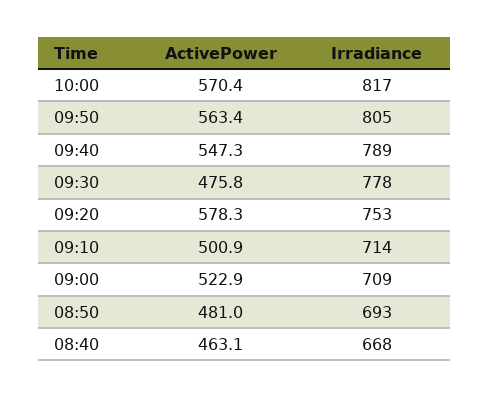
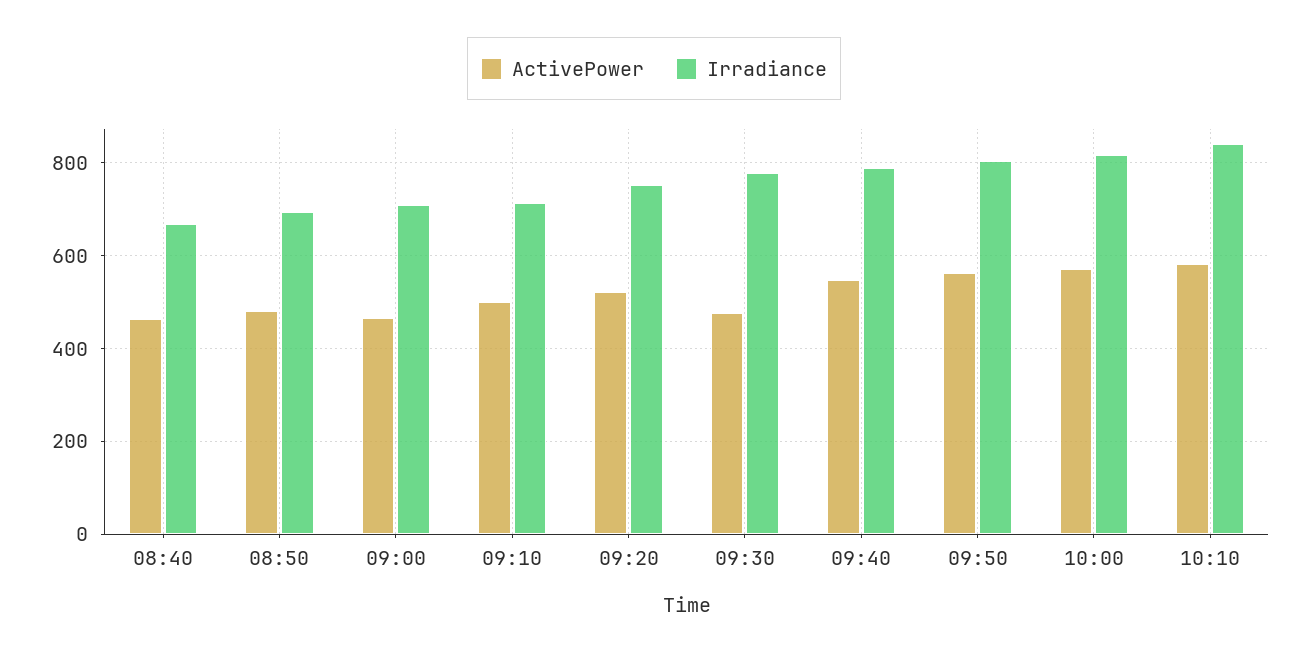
ActivePower, 09:20: 578.3 -> 520
ActivePower, 09:00: 522.9 -> 460
ActivePower, 10:10: none -> 580
Irradiance, 10:10: none -> 840

